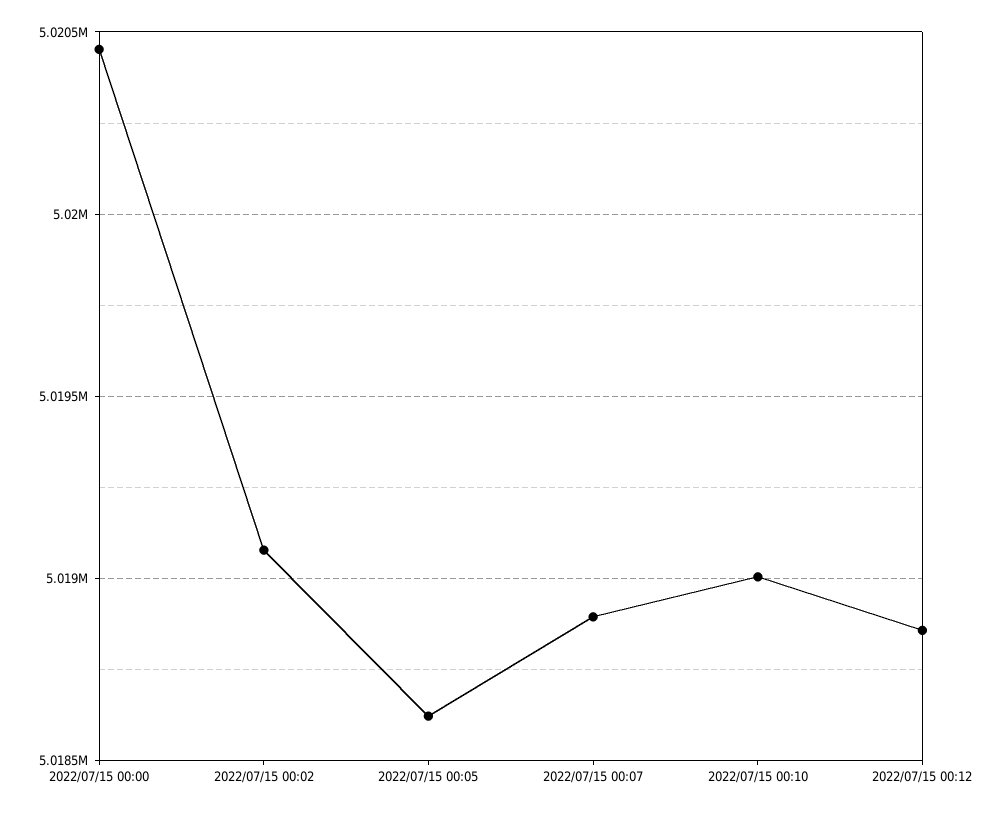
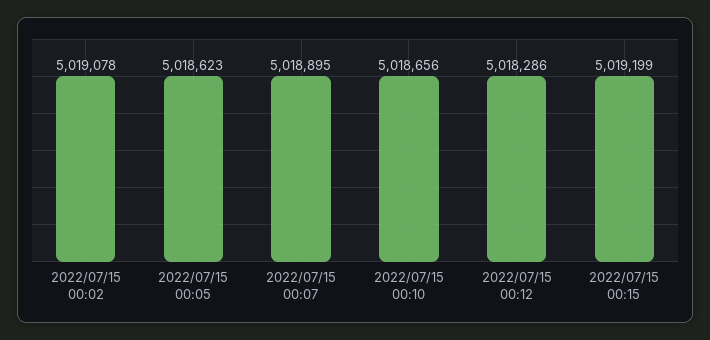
2022/07/15 00:00: 5020450 -> none
2022/07/15 00:10: 5019000 -> 5018656
2022/07/15 00:12: 5018850 -> 5018286
2022/07/15 00:15: none -> 5019199

